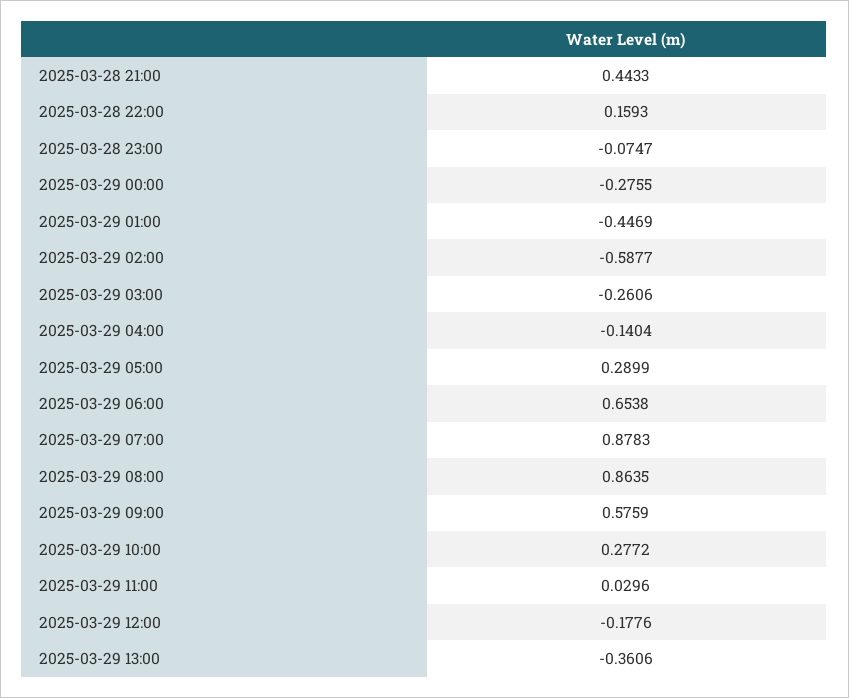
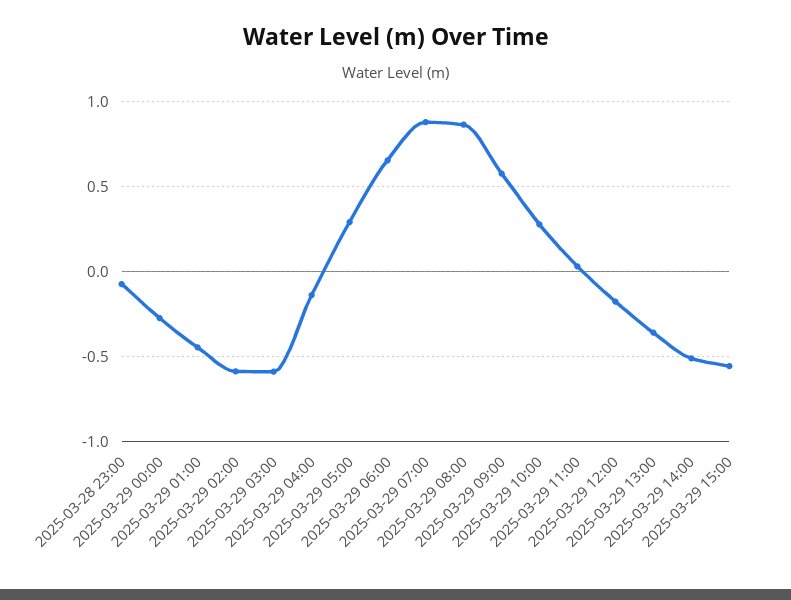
2025-03-28 21:00: 0.4433 -> none
2025-03-28 22:00: 0.1593 -> none
2025-03-29 03:00: -0.2606 -> -0.6
2025-03-29 14:00: none -> -0.5
2025-03-29 15:00: none -> -0.55

